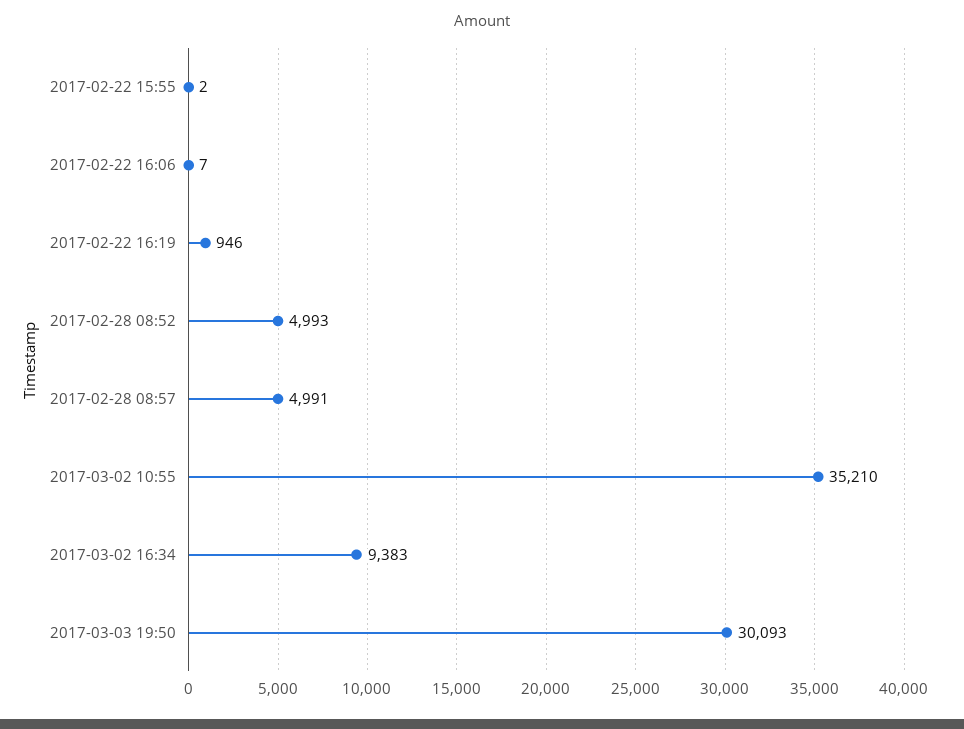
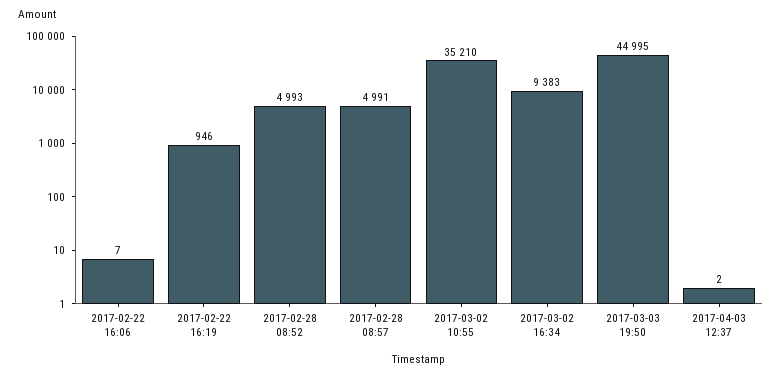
2017-02-22 15:55: 2 -> none
2017-03-03 19:50: 30093 -> 44995
2017-04-03 12:37: none -> 2

